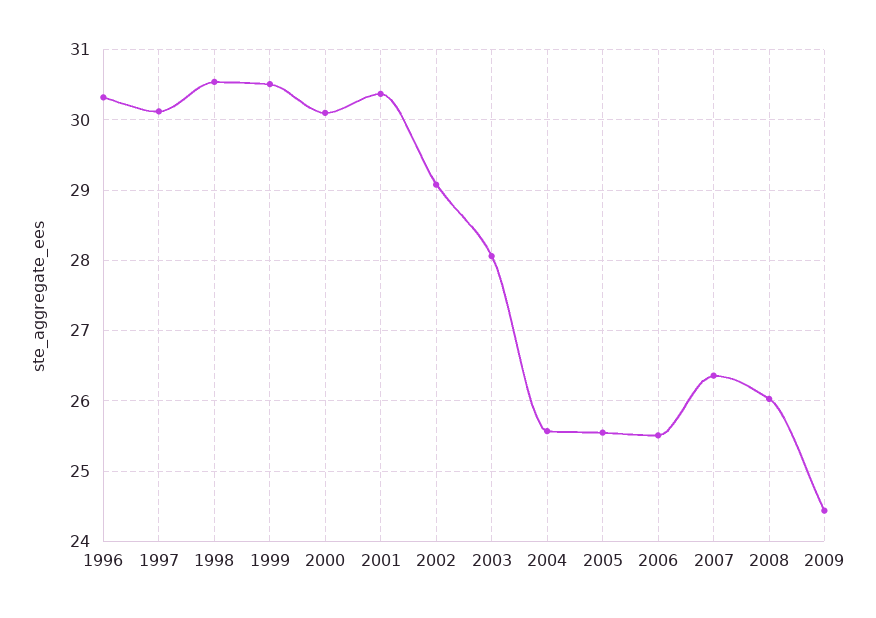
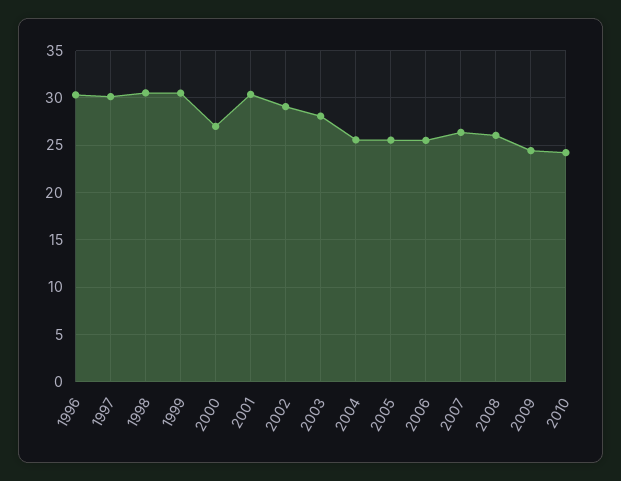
2000: 30.1 -> 27
2010: none -> 24

